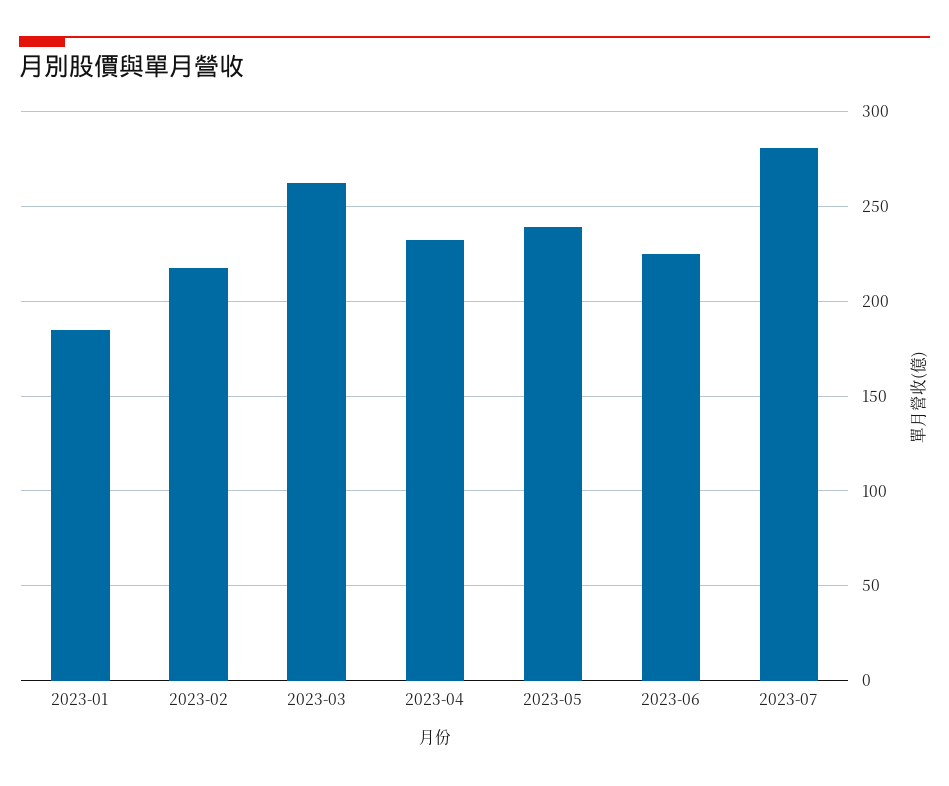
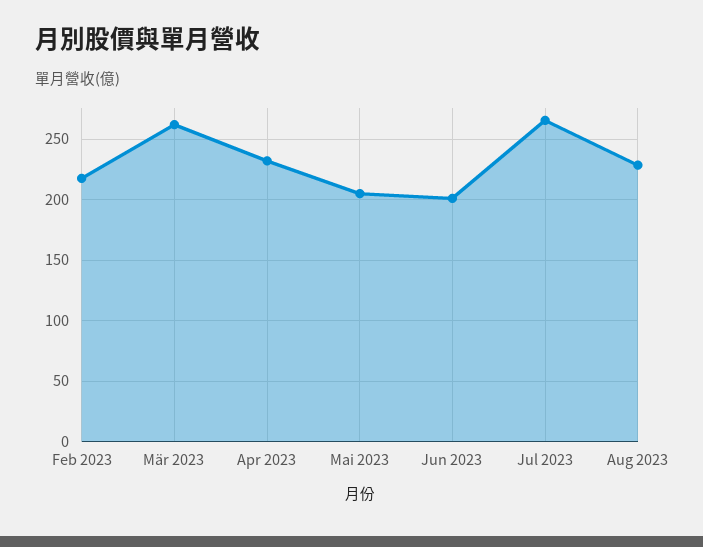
2023-01: 185 -> none
2023-05: 240 -> 205
2023-06: 225 -> 200
2023-07: 280 -> 265
Aug 2023: none -> 230

